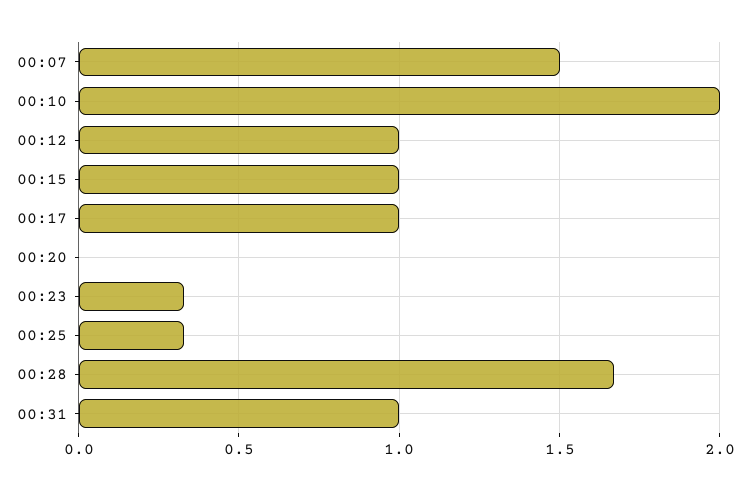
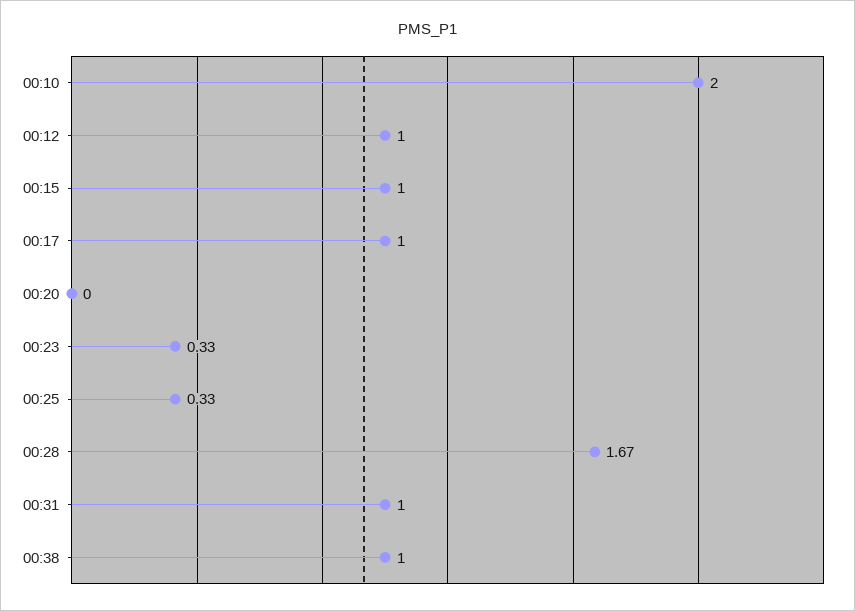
00:07: 1.5 -> none
00:38: none -> 1

